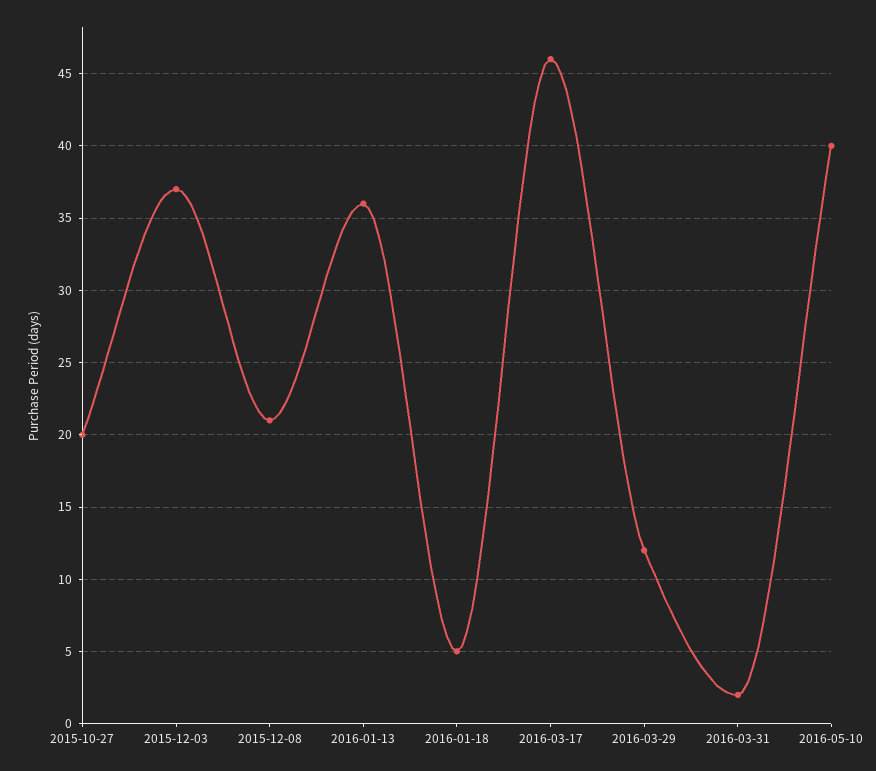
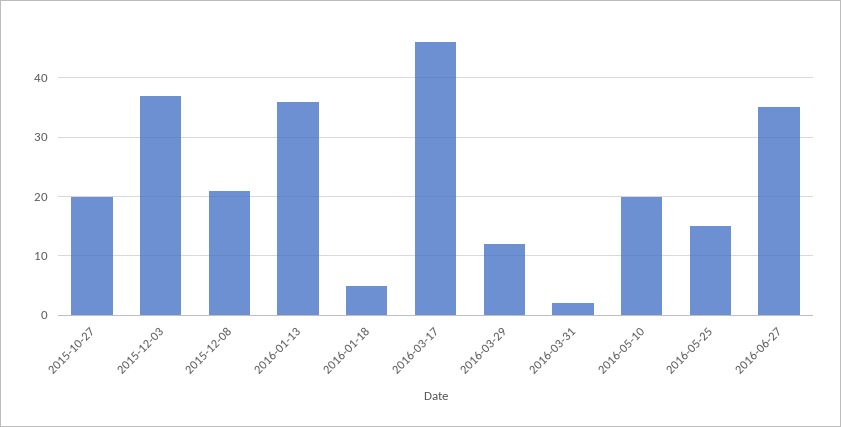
2016-05-10: 40 -> 20
2016-05-25: none -> 15
2016-06-27: none -> 35

